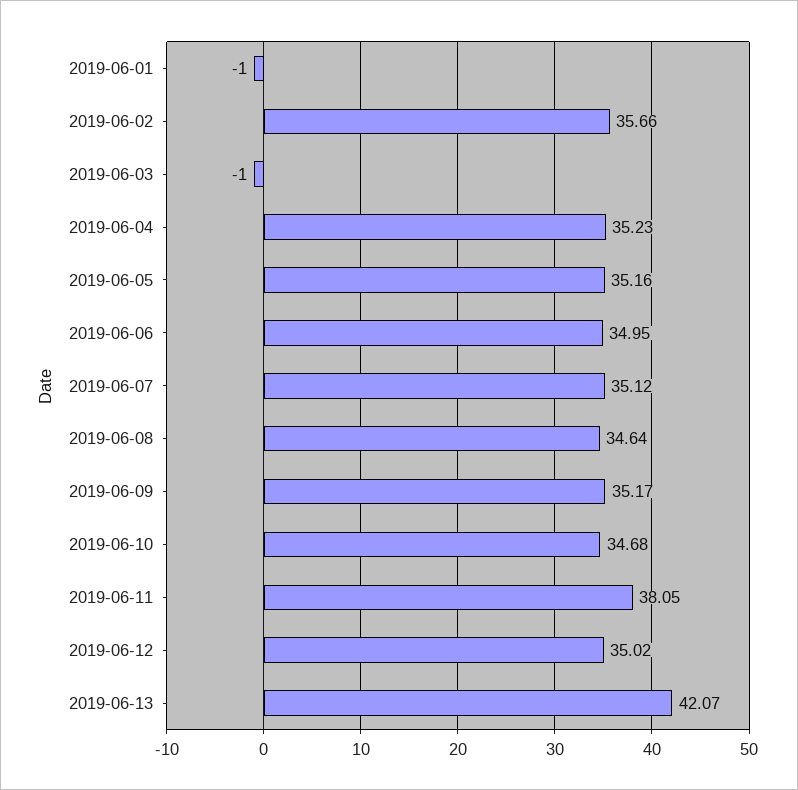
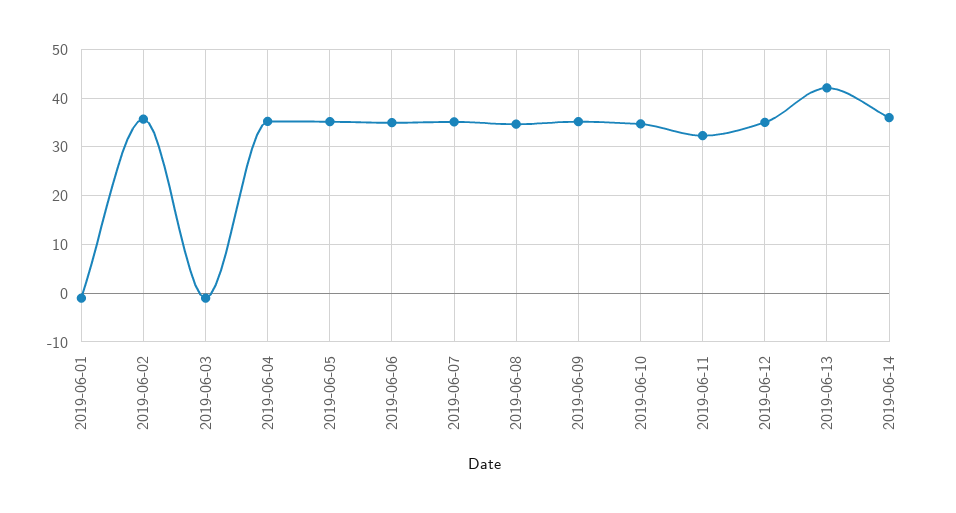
2019-06-11: 38.05 -> 32
2019-06-14: none -> 36

